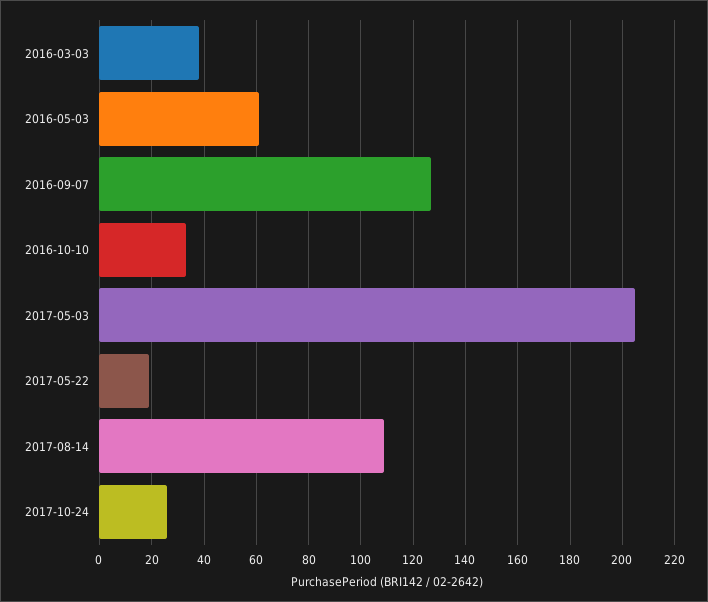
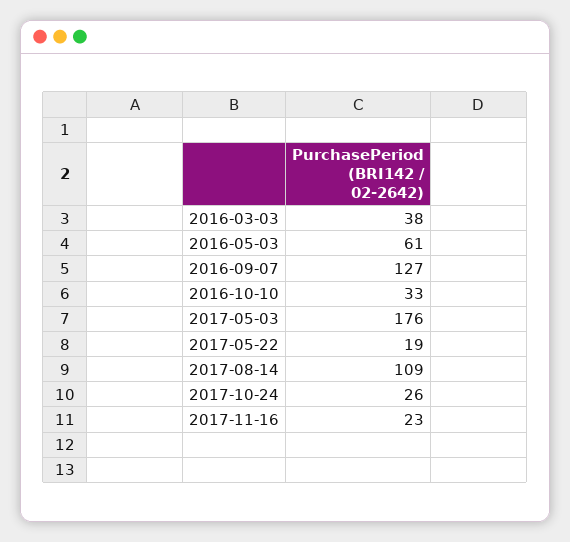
2017-05-03: 205 -> 176
2017-11-16: none -> 23

